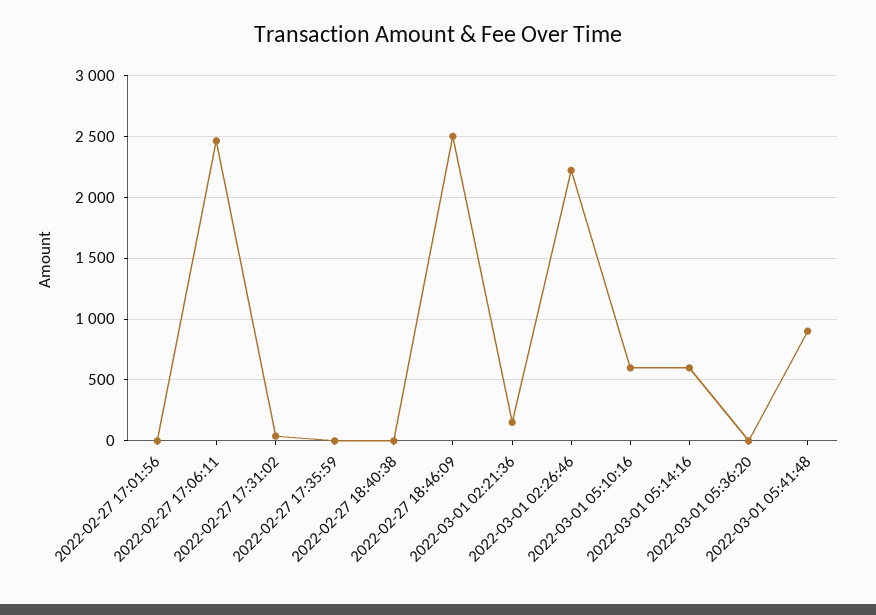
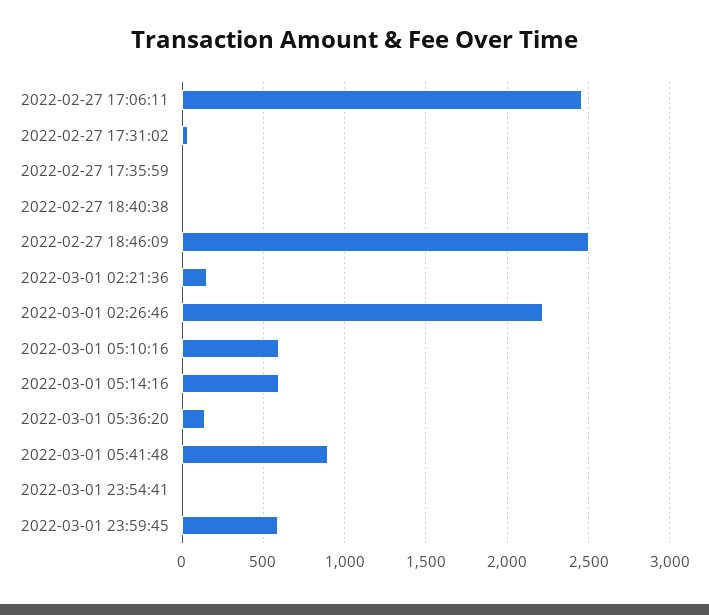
2022-02-27 17:01:56: 0 -> none
2022-03-01 05:36:20: 0 -> 150
2022-03-01 23:54:41: none -> 0
2022-03-01 23:59:45: none -> 600

